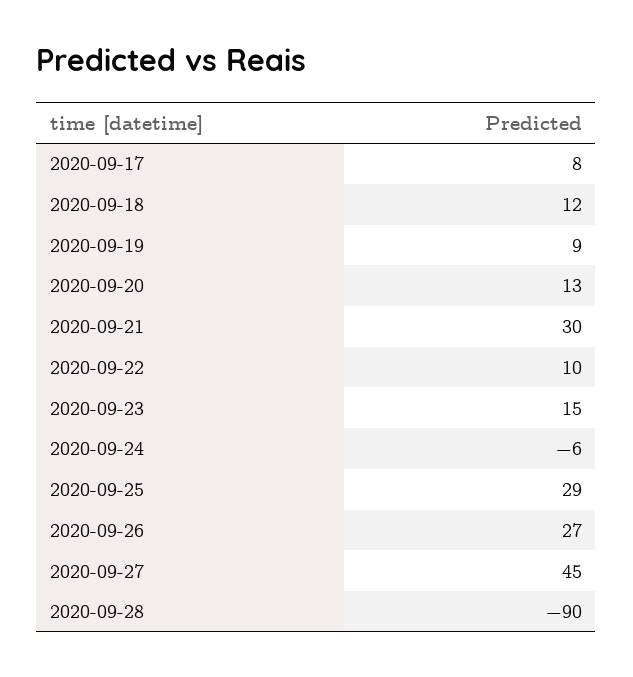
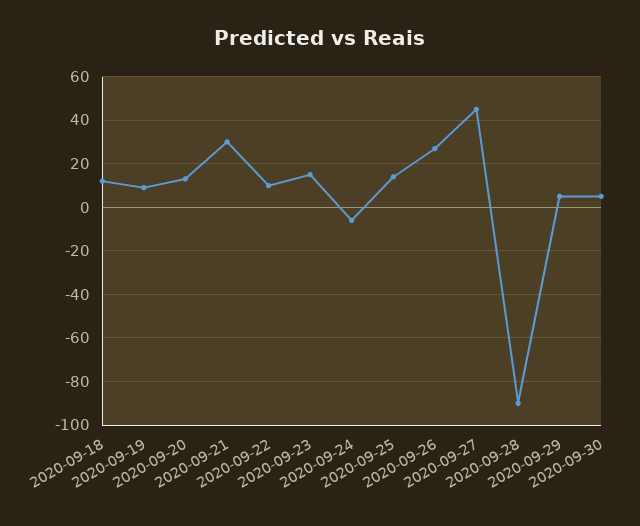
2020-09-17: 8 -> none
2020-09-25: 29 -> 15
2020-09-29: none -> 5
2020-09-30: none -> 5

